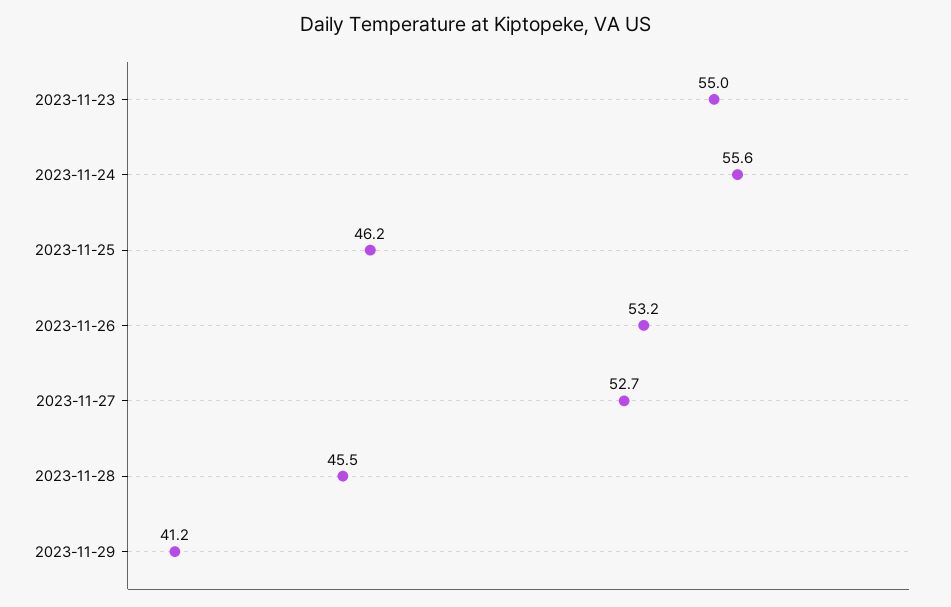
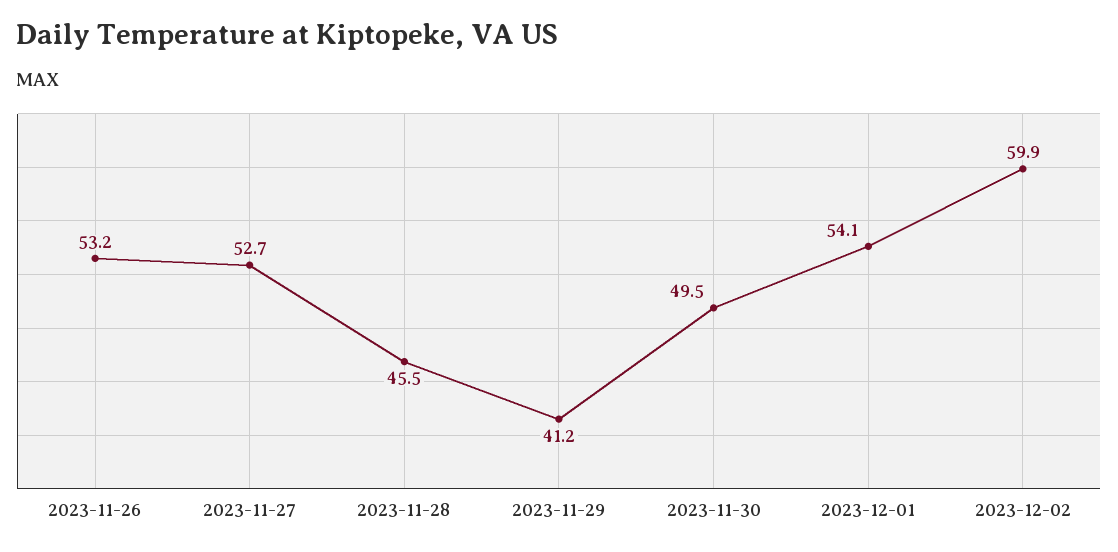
2023-11-23: 55 -> none
2023-11-24: 55.6 -> none
2023-11-25: 46.2 -> none
2023-11-30: none -> 49.5
2023-12-01: none -> 54.1
2023-12-02: none -> 59.9

